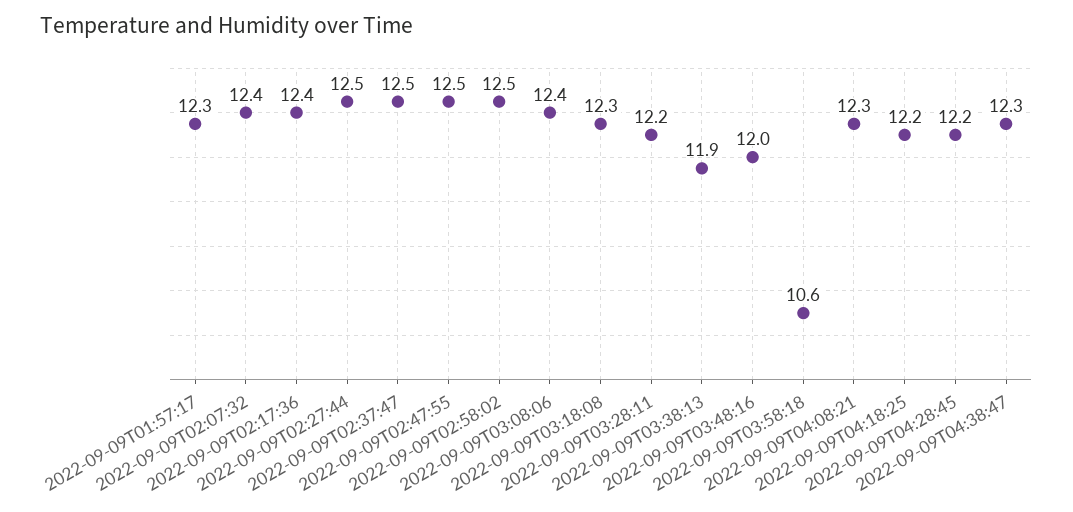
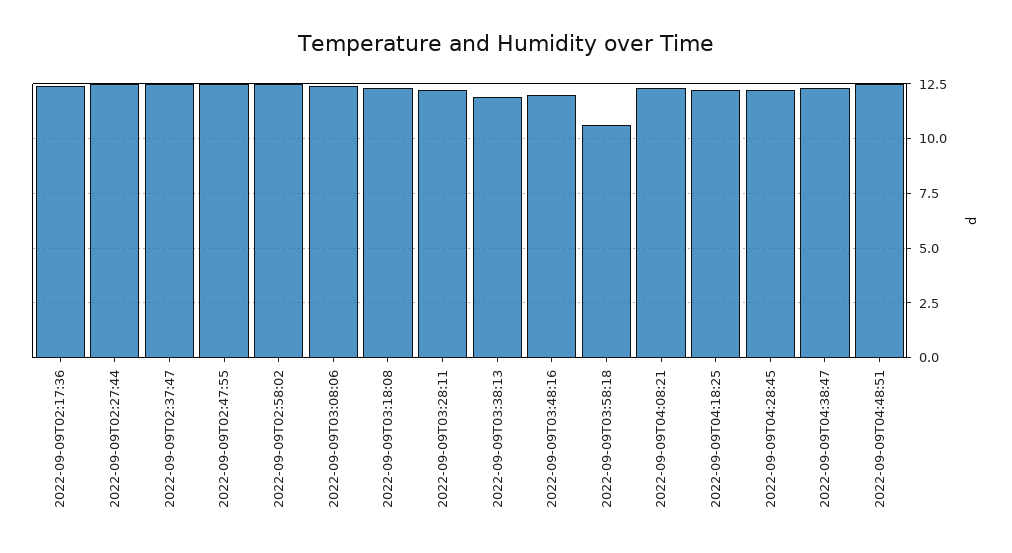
2022-09-09T01:57:17: 12.3 -> none
2022-09-09T02:07:32: 12.4 -> none
2022-09-09T04:48:51: none -> 12.5

